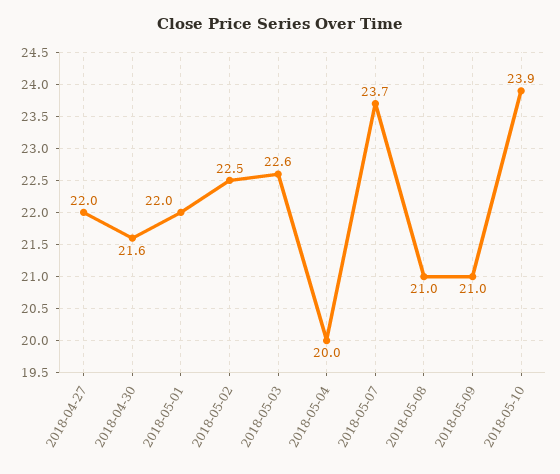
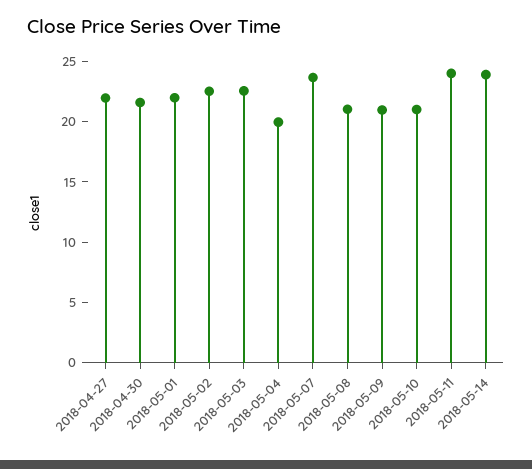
2018-05-10: 23.9 -> 21
2018-05-11: none -> 24
2018-05-14: none -> 24

